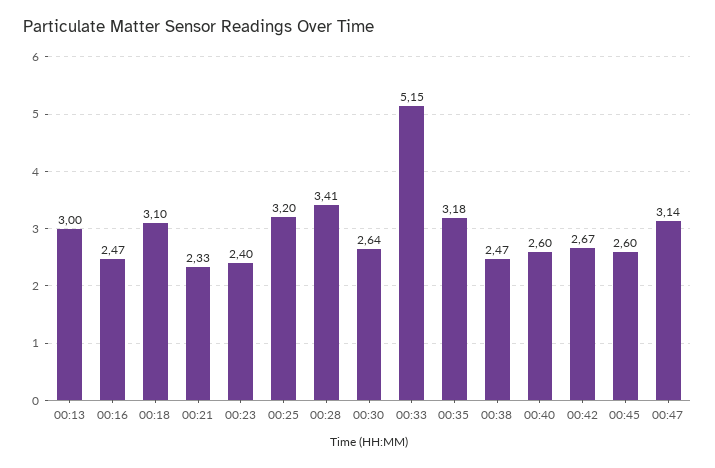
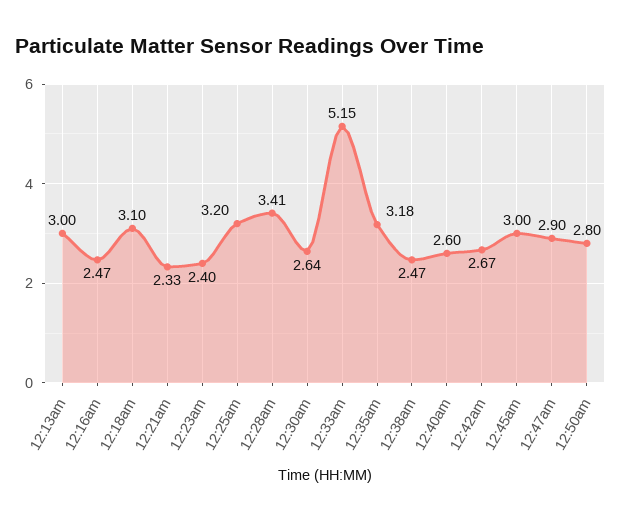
00:45: 2.6 -> 3
00:47: 3.14 -> 2.9
12:50am: none -> 2.8

